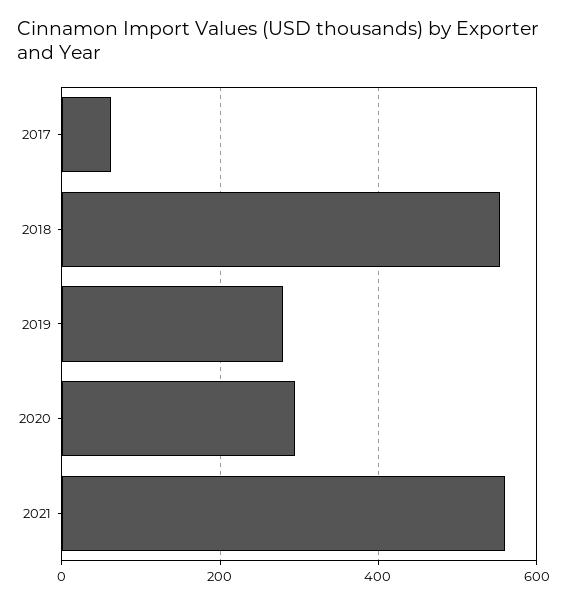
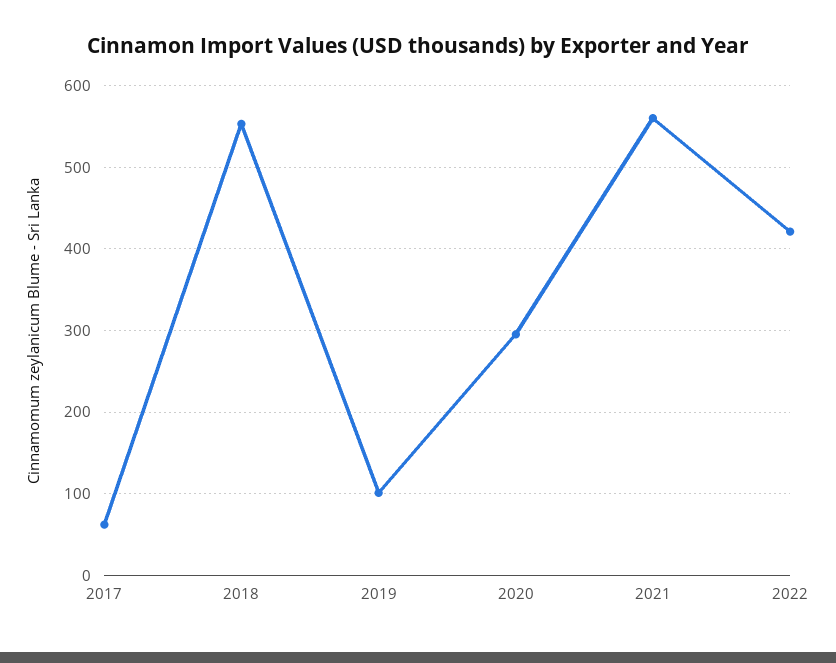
2019: 280 -> 100
2022: none -> 420

